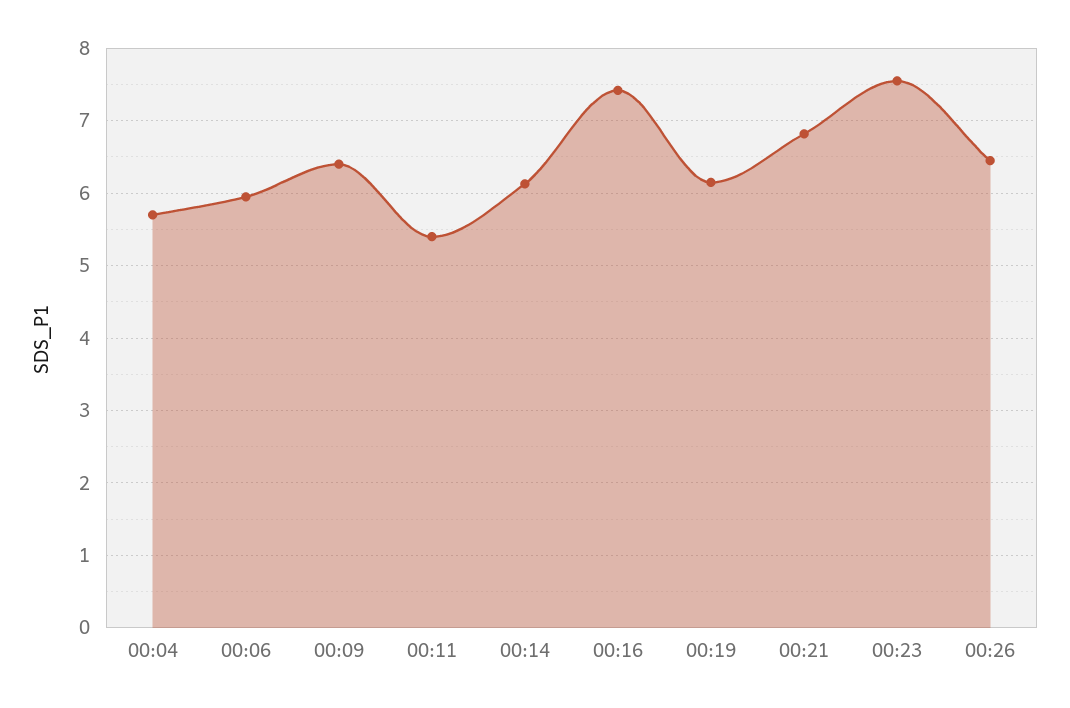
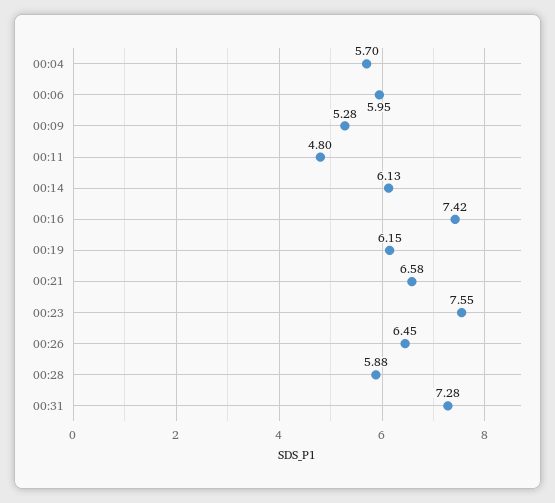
00:09: 6.4 -> 5.28
00:11: 5.4 -> 4.8
00:21: 6.8 -> 6.58
00:28: none -> 5.88
00:31: none -> 7.28

